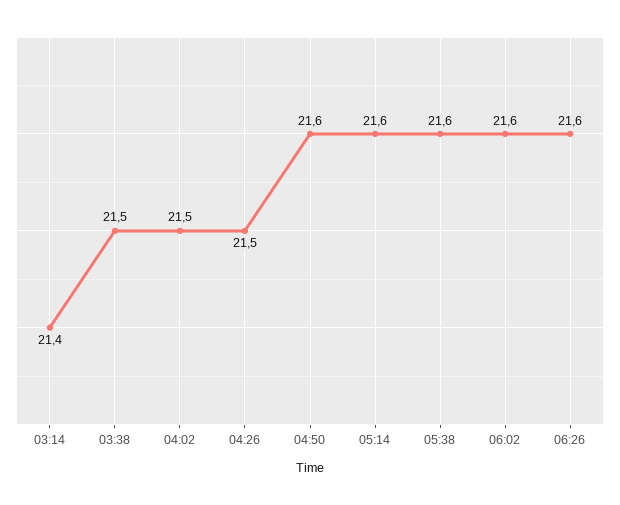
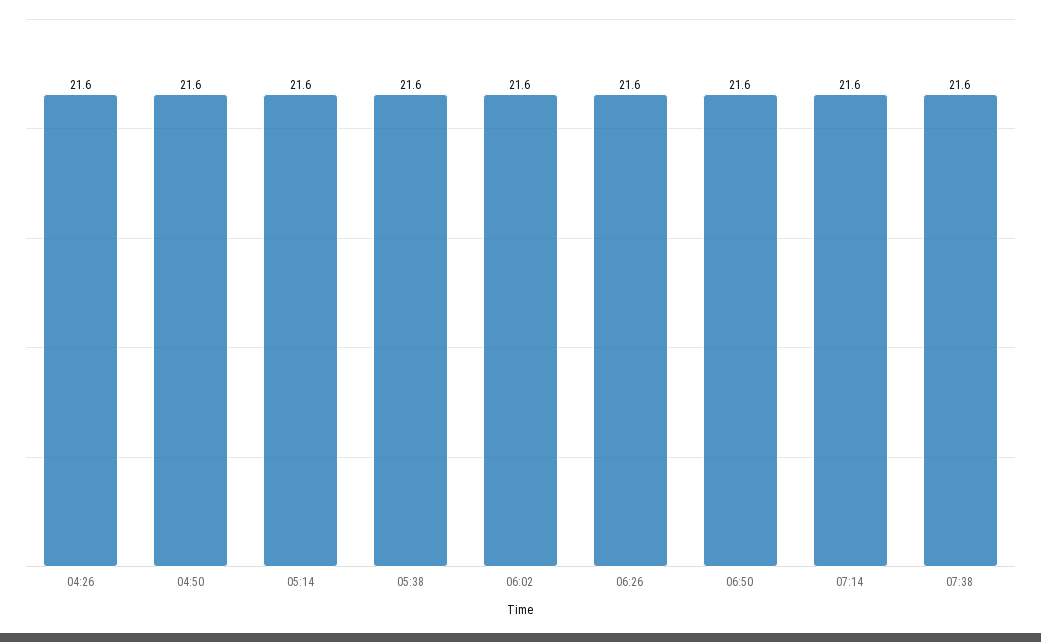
03:14: 21.4 -> none
03:38: 21.5 -> none
04:02: 21.5 -> none
04:26: 21.5 -> 21.6
06:50: none -> 21.6
07:14: none -> 21.6
07:38: none -> 21.6

